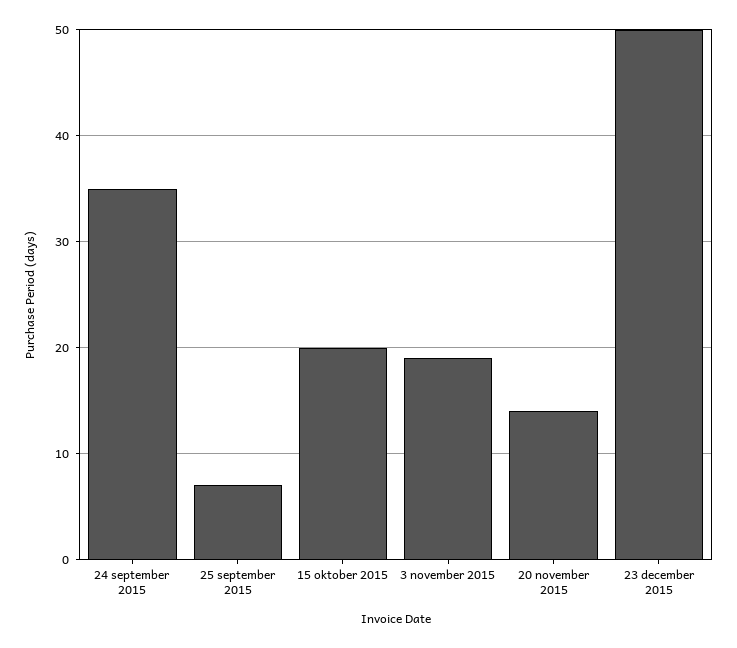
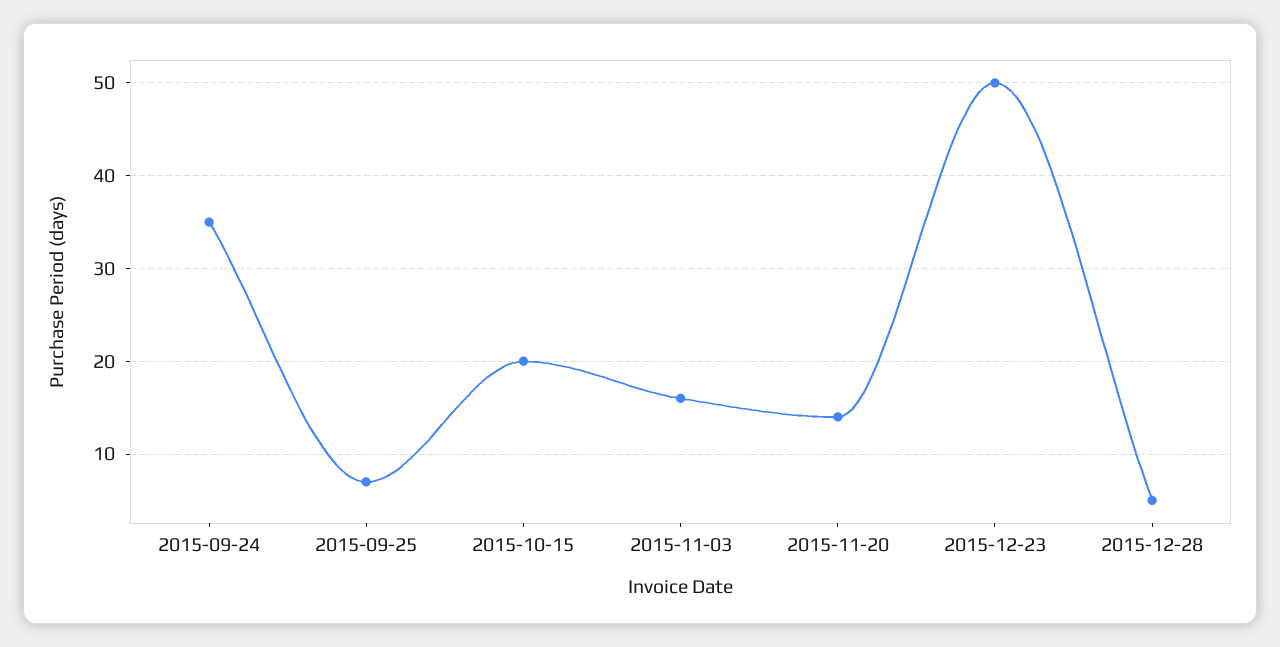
3 november 2015: 19 -> 16
2015-12-28: none -> 5

